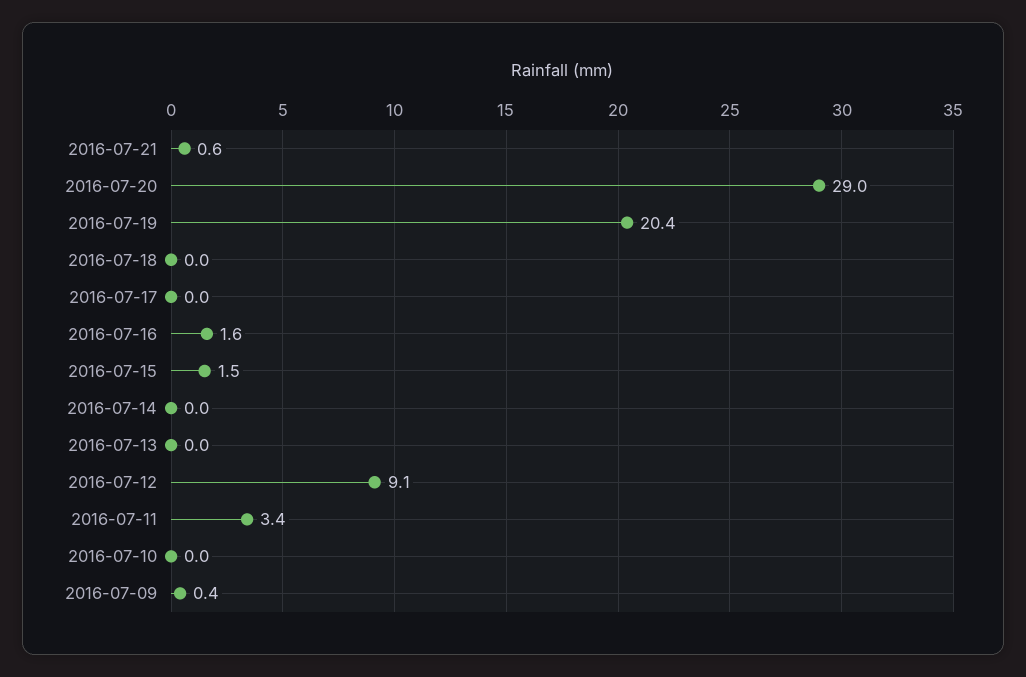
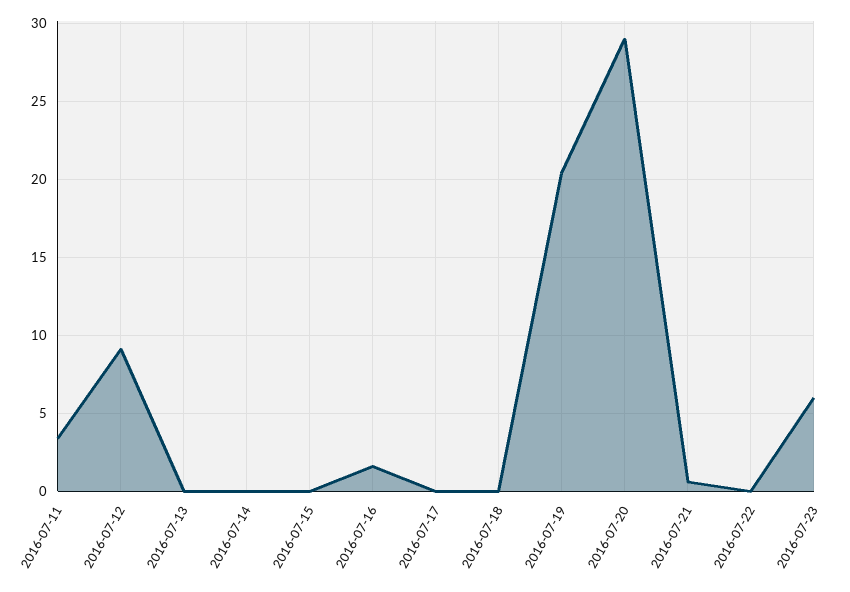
2016-07-15: 1.5 -> 0
2016-07-10: 0 -> none
2016-07-09: 0.4 -> none
2016-07-22: none -> 0
2016-07-23: none -> 6

